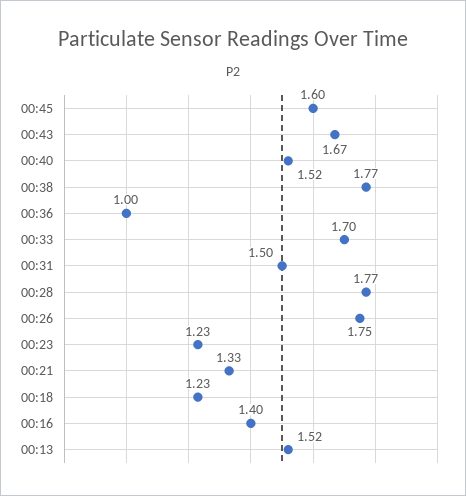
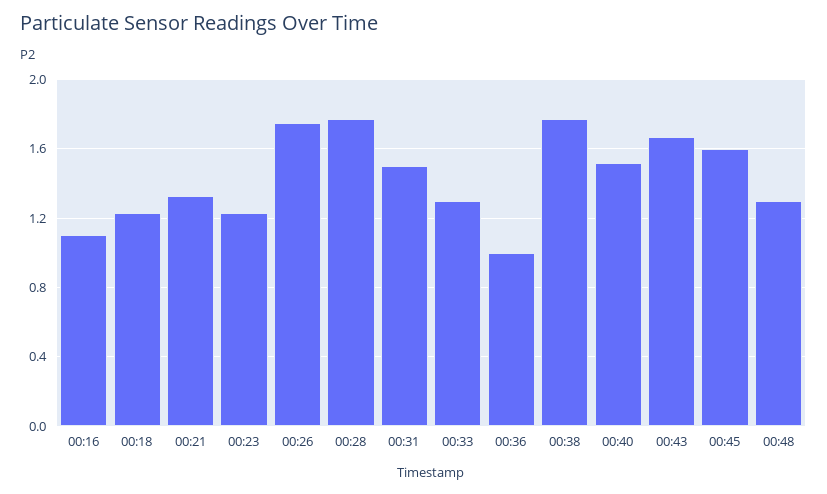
00:33: 1.7 -> 1.3
00:16: 1.4 -> 1.1
00:13: 1.52 -> none
00:48: none -> 1.3

